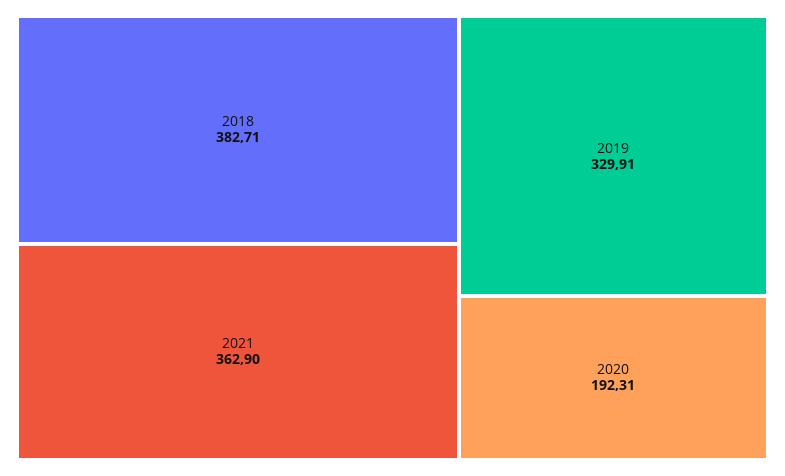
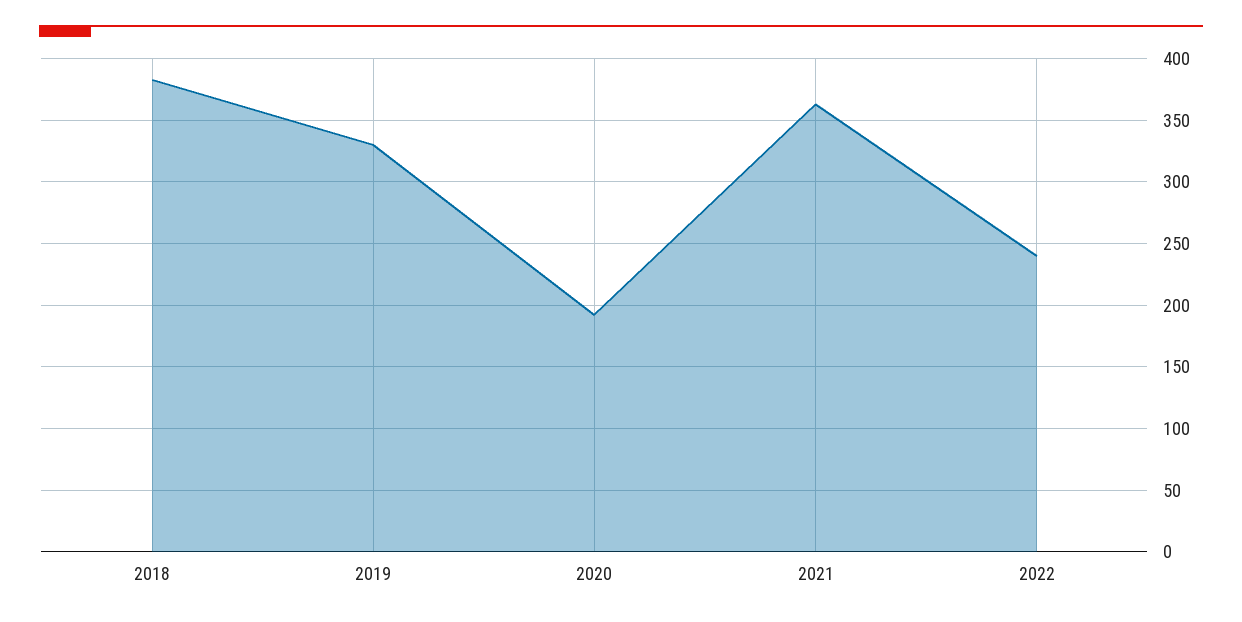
2022: none -> 240

